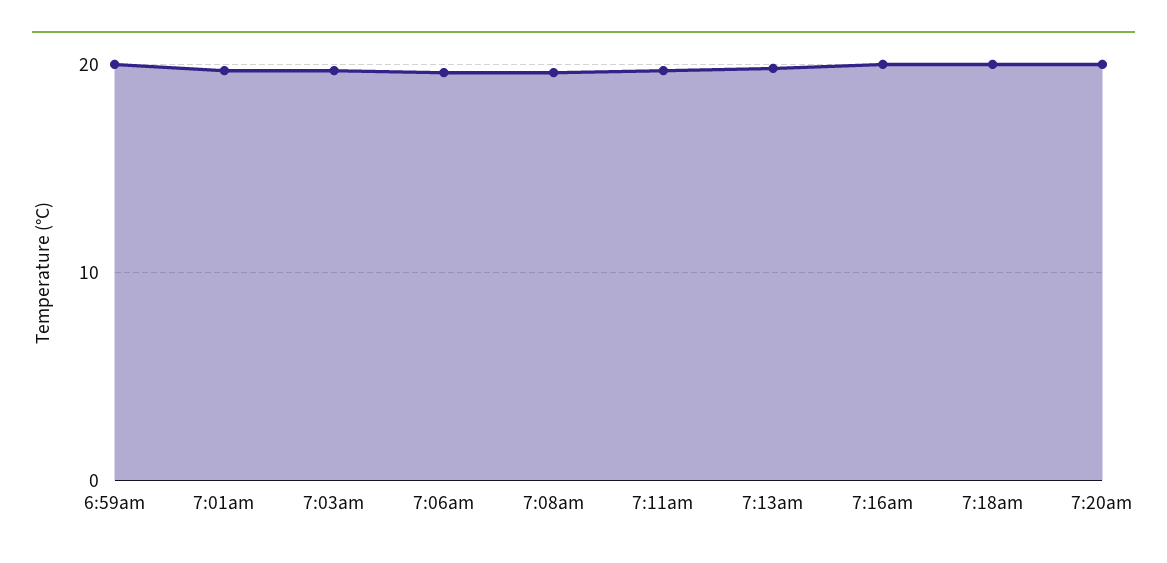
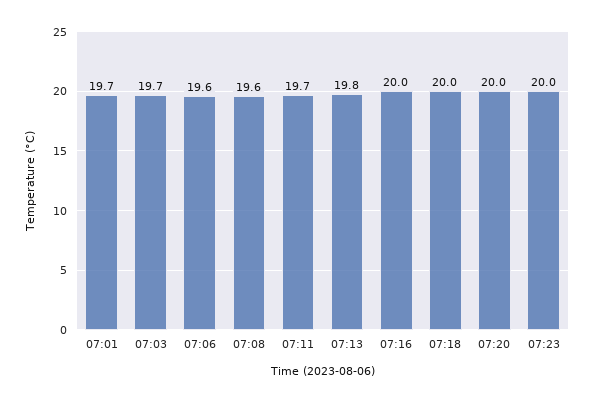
6:59am: 20 -> none
07:23: none -> 20

